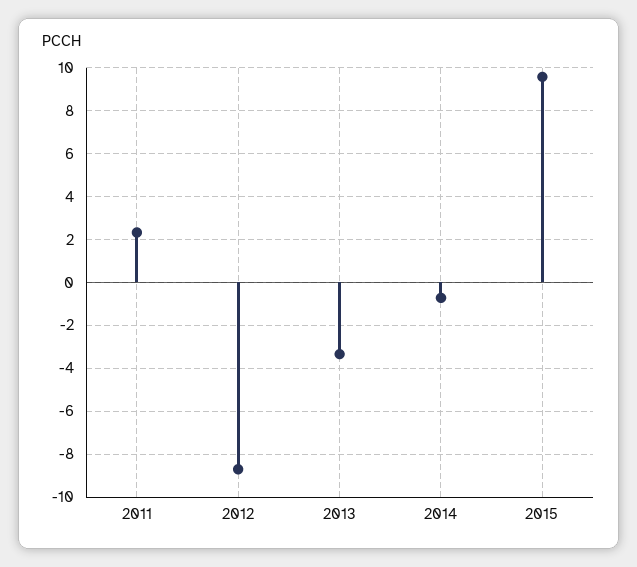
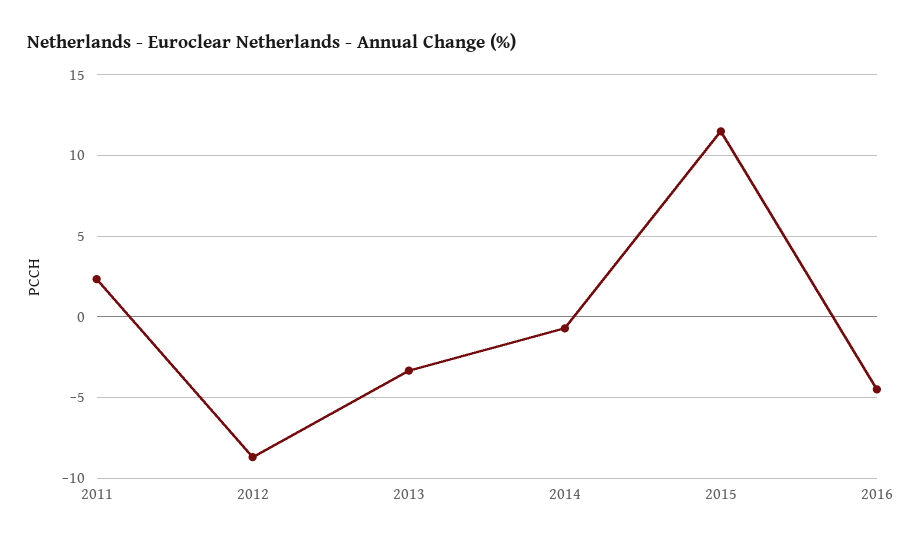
2015: 9.5 -> 11.5
2016: none -> -4.5

